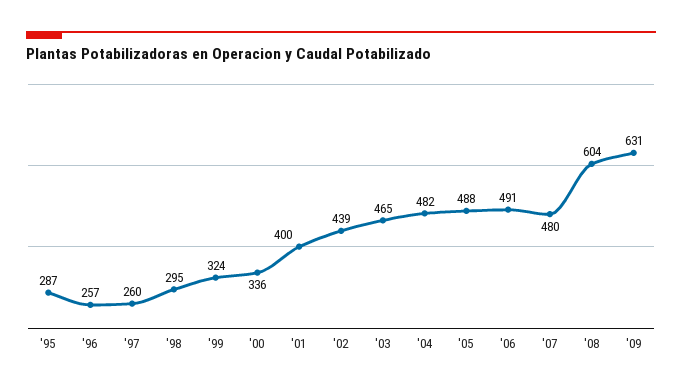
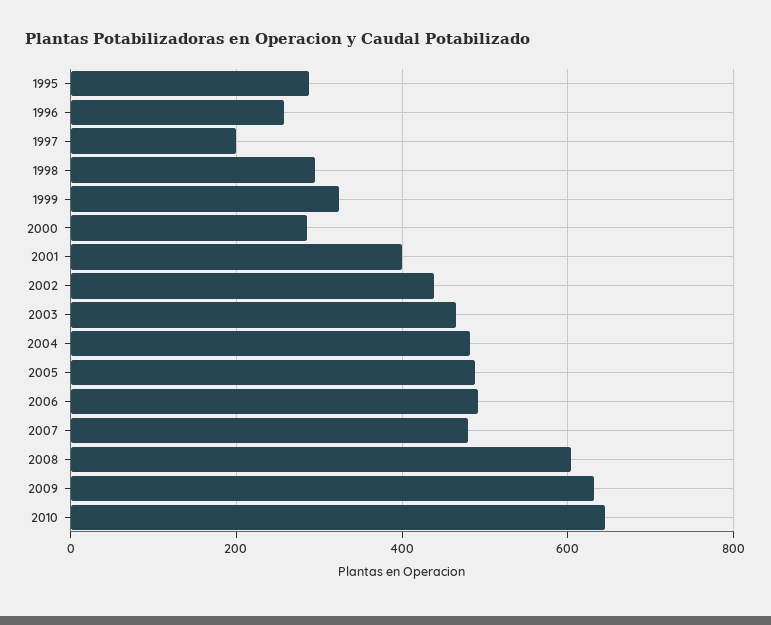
'97: 260 -> 200
'00: 336 -> 280
2010: none -> 640

